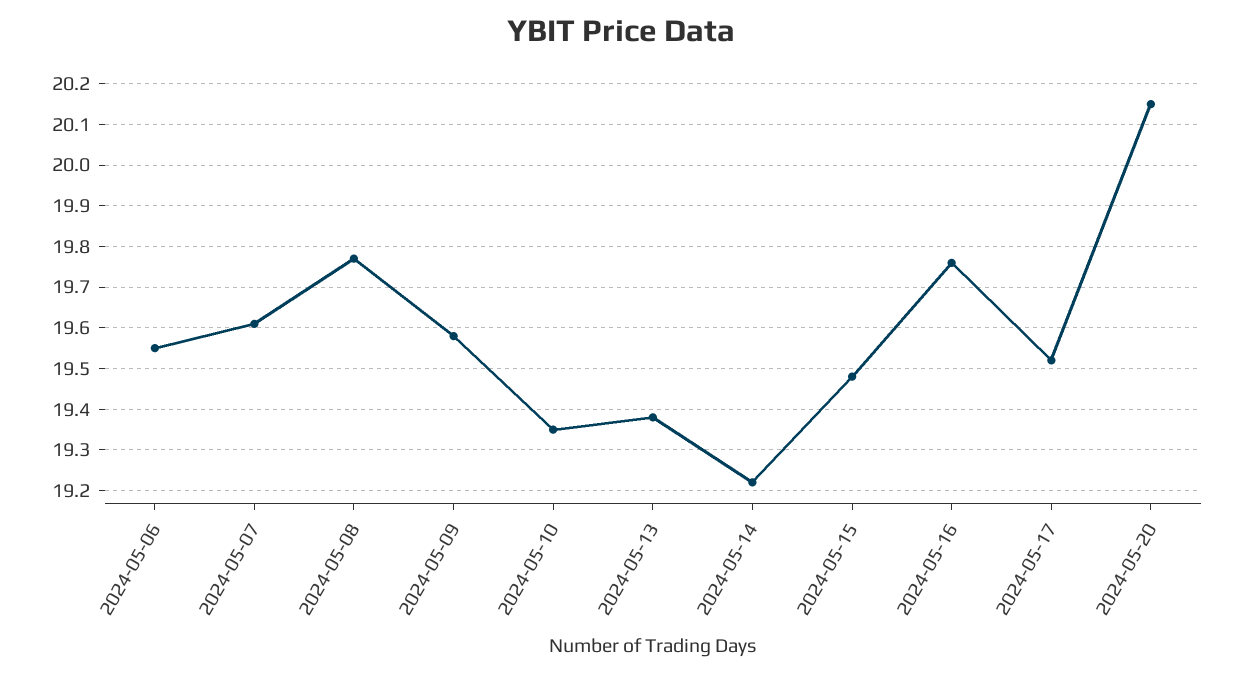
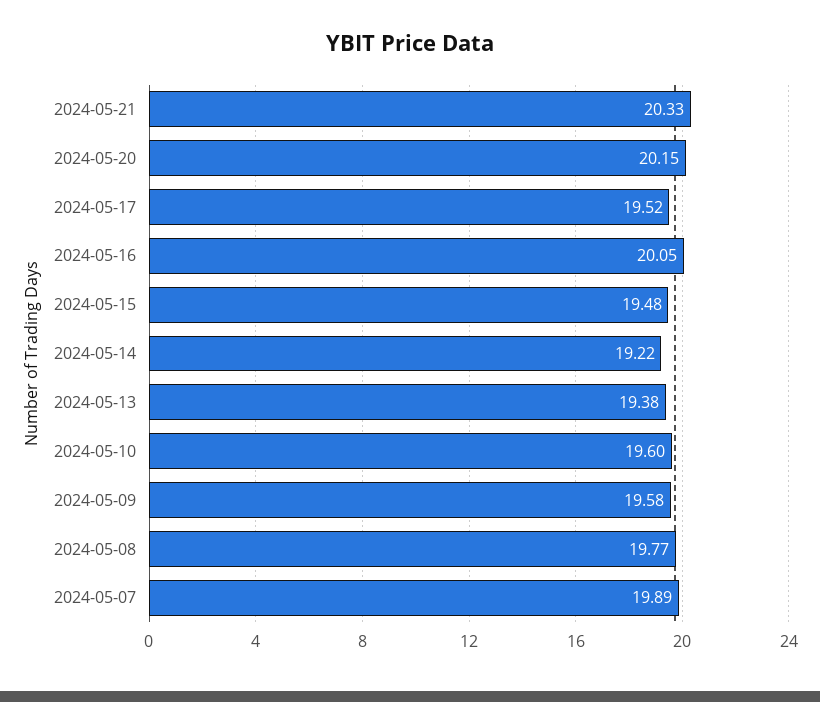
2024-05-06: 19.55 -> none
2024-05-07: 19.6 -> 19.89
2024-05-10: 19.35 -> 19.6
2024-05-16: 19.75 -> 20.05
2024-05-21: none -> 20.33

